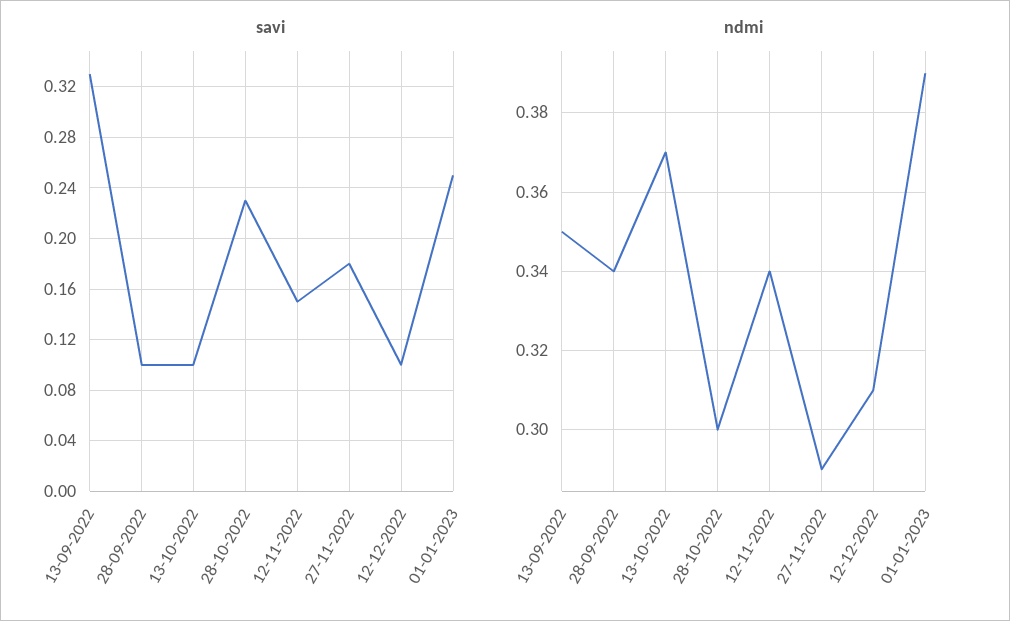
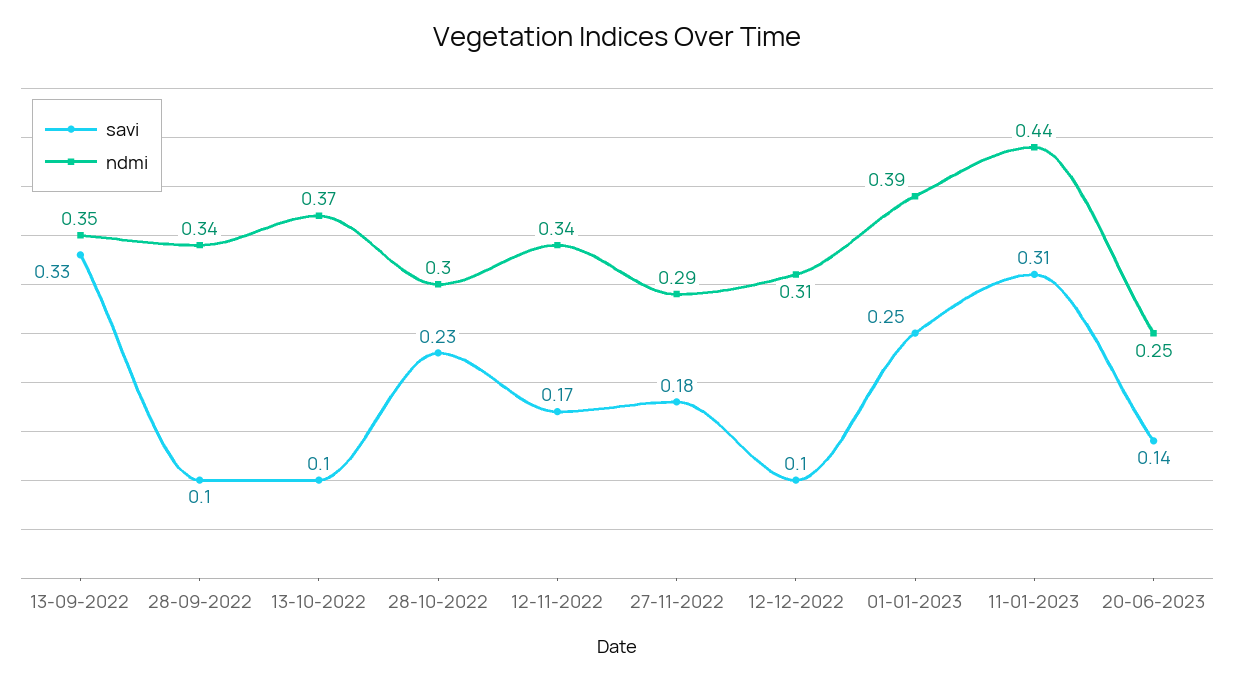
savi, 12-11-2022: 0.15 -> 0.17
savi, 11-01-2023: none -> 0.31
ndmi, 11-01-2023: none -> 0.44
savi, 20-06-2023: none -> 0.14
ndmi, 20-06-2023: none -> 0.25

